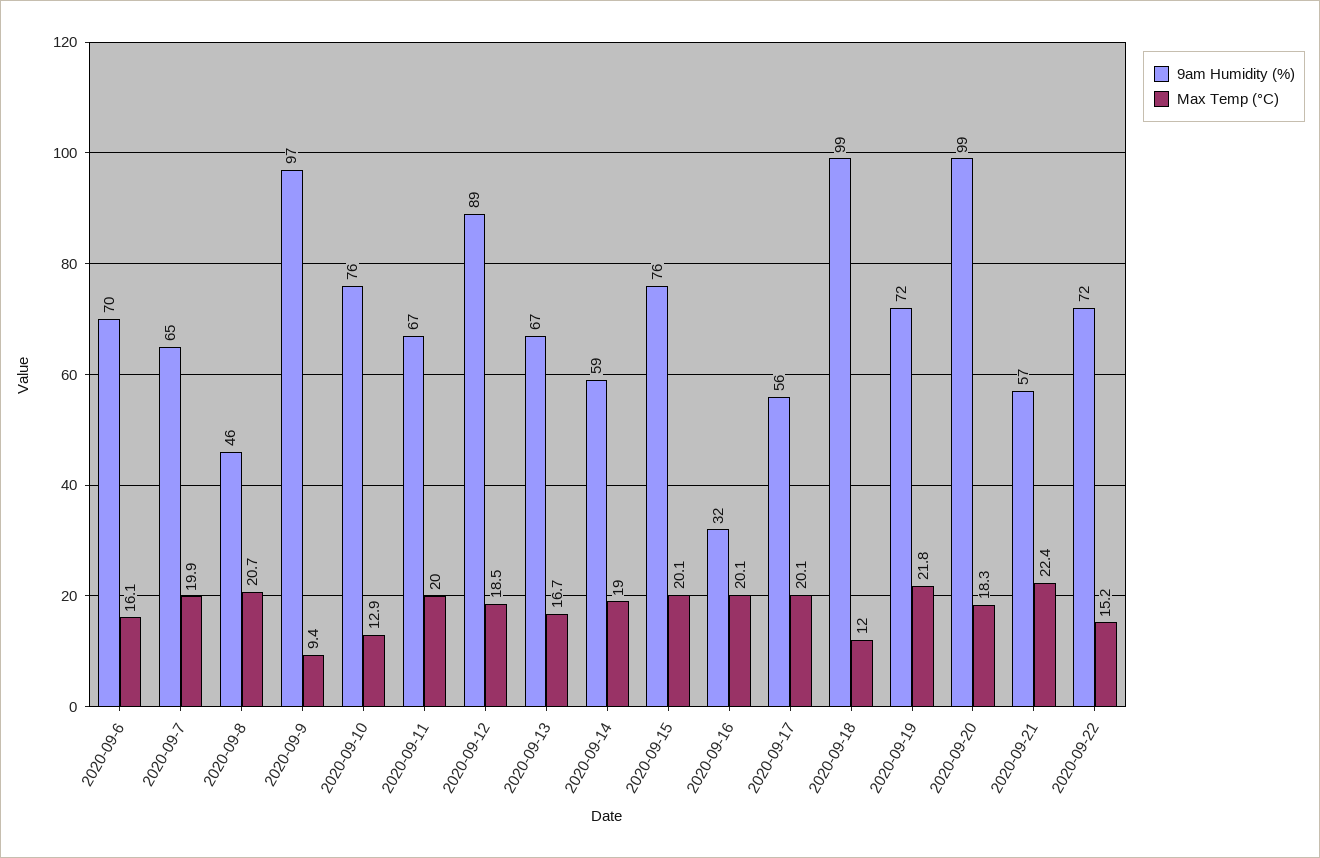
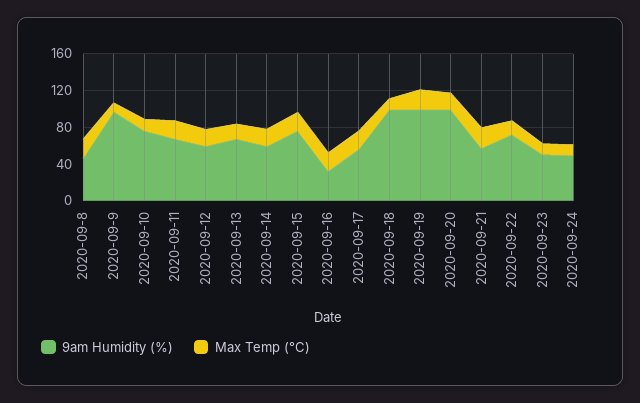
9am Humidity (%), 2020-09-6: 70 -> none
Max Temp (°C), 2020-09-6: 16.1 -> none
9am Humidity (%), 2020-09-7: 65 -> none
Max Temp (°C), 2020-09-7: 19.9 -> none
9am Humidity (%), 2020-09-12: 89 -> 60
9am Humidity (%), 2020-09-19: 72 -> 100
9am Humidity (%), 2020-09-23: none -> 50
Max Temp (°C), 2020-09-23: none -> 10
9am Humidity (%), 2020-09-24: none -> 50
Max Temp (°C), 2020-09-24: none -> 10

